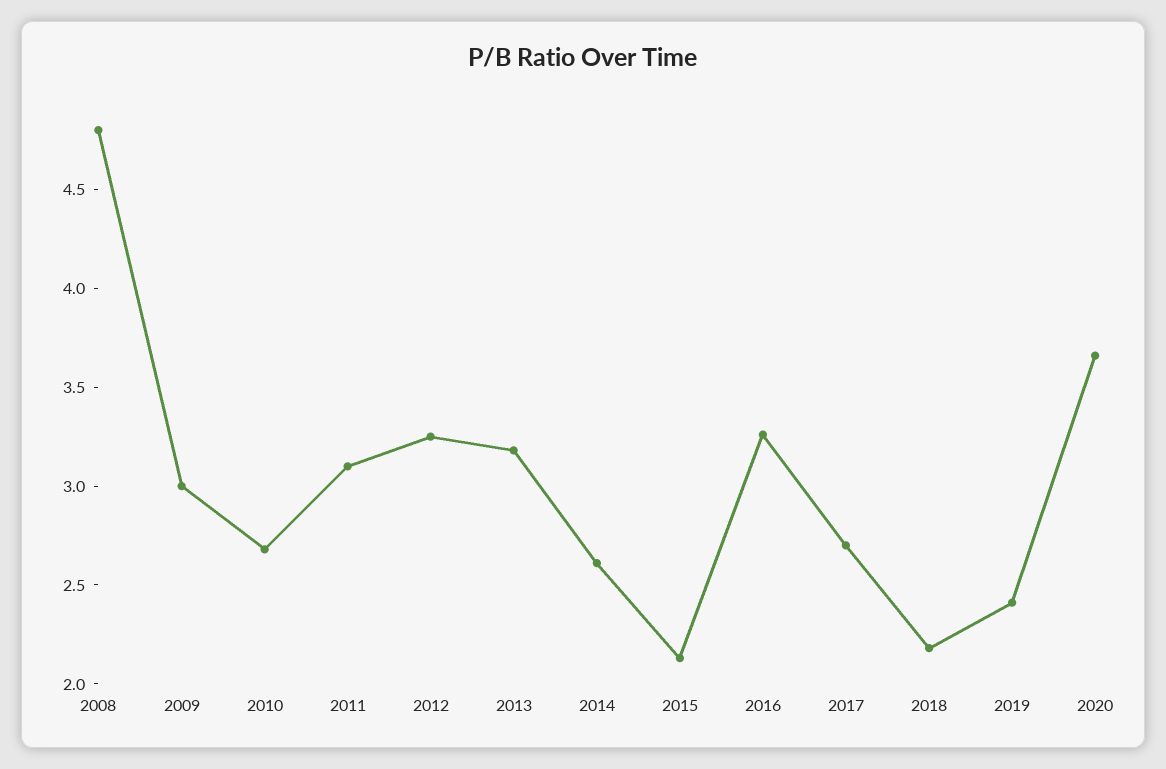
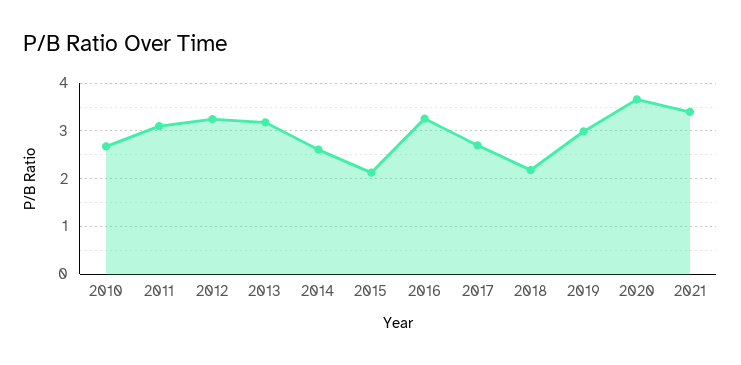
2008: 4.8 -> none
2009: 3 -> none
2019: 2.4 -> 3
2021: none -> 3.4

